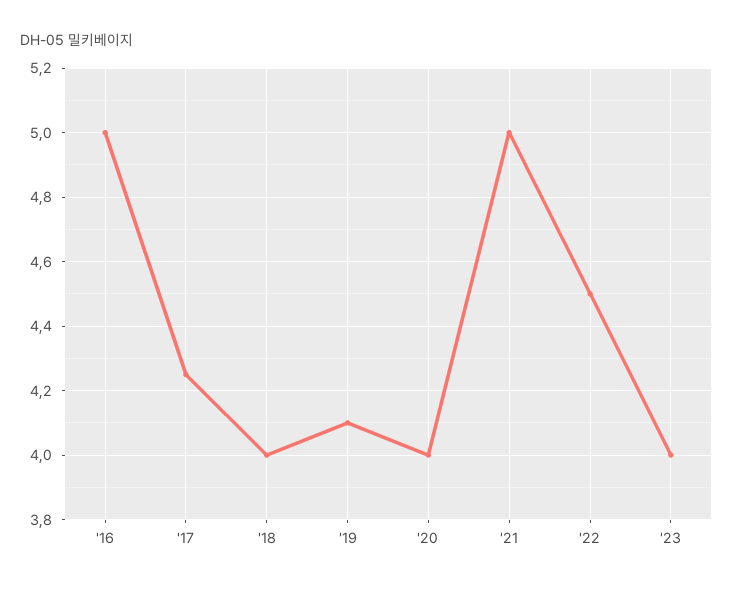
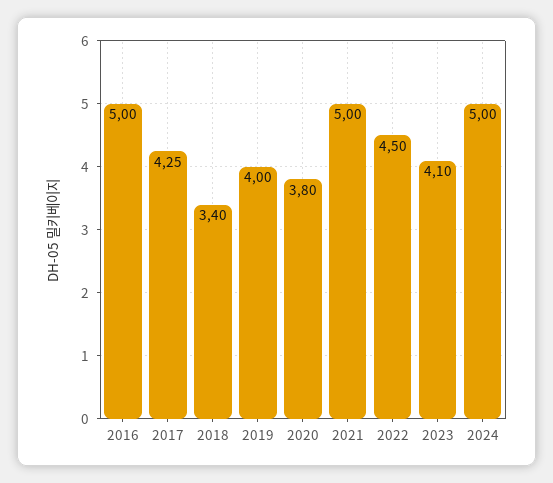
'18: 4 -> 3.4
'19: 4.1 -> 4
'20: 4 -> 3.8
'23: 4 -> 4.1
2024: none -> 5

